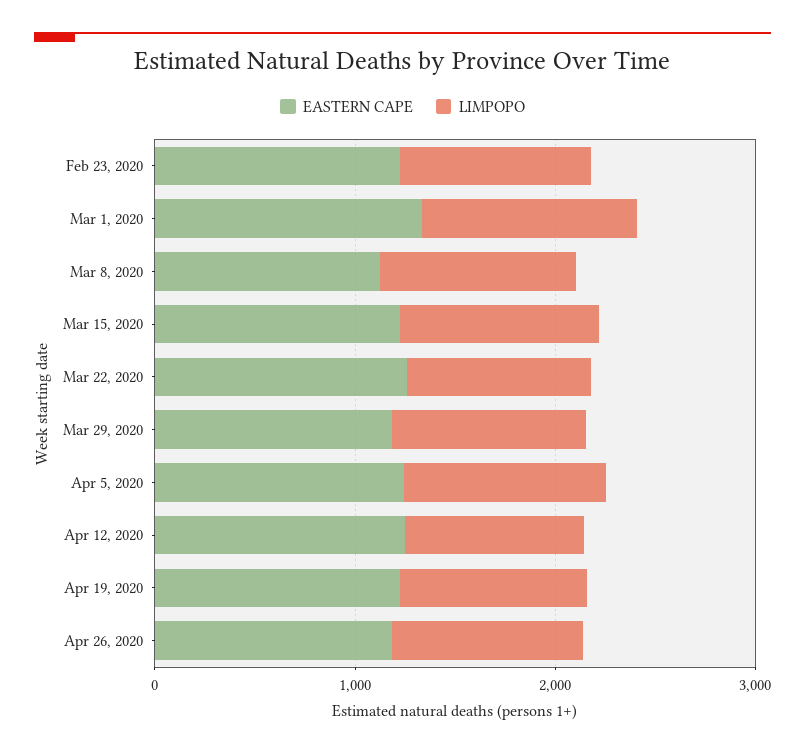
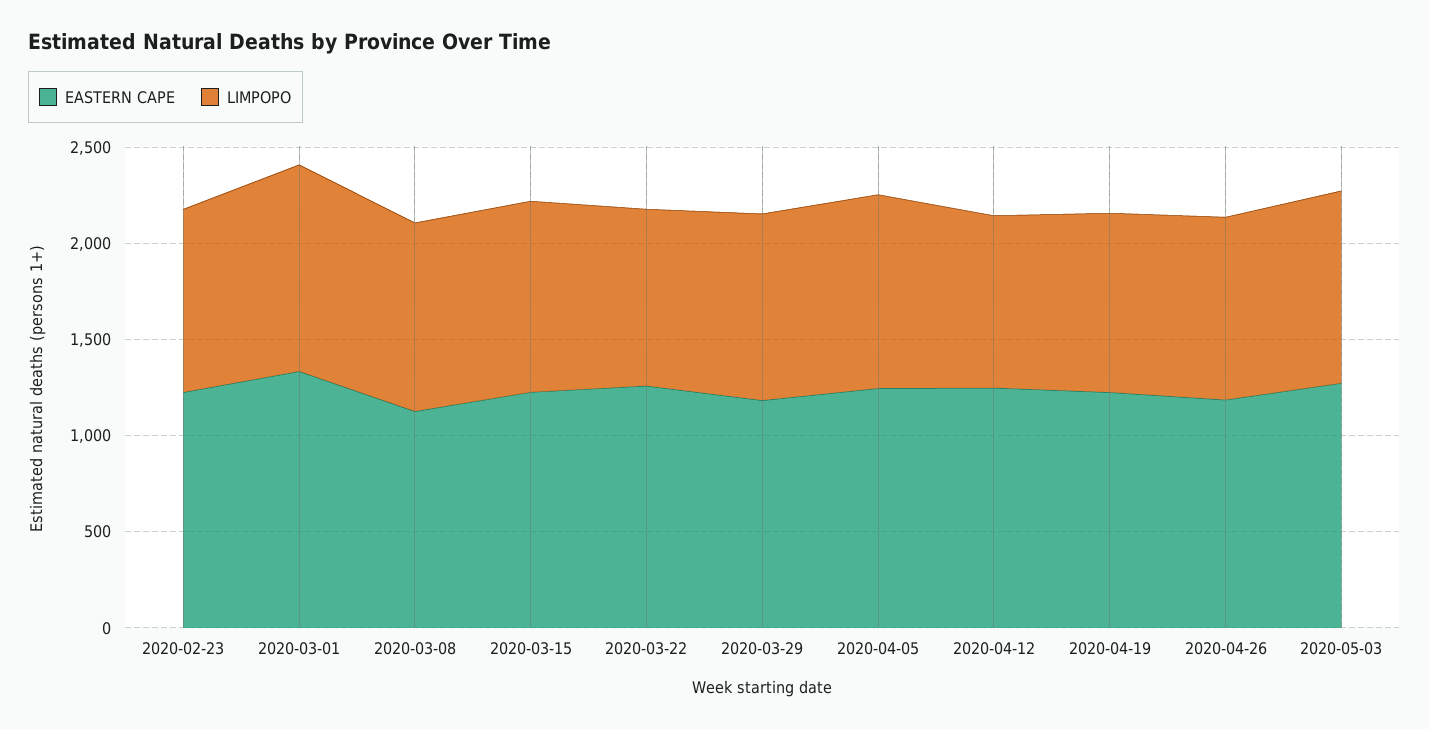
EASTERN CAPE, 2020-05-03: none -> 1300
LIMPOPO, 2020-05-03: none -> 1000

